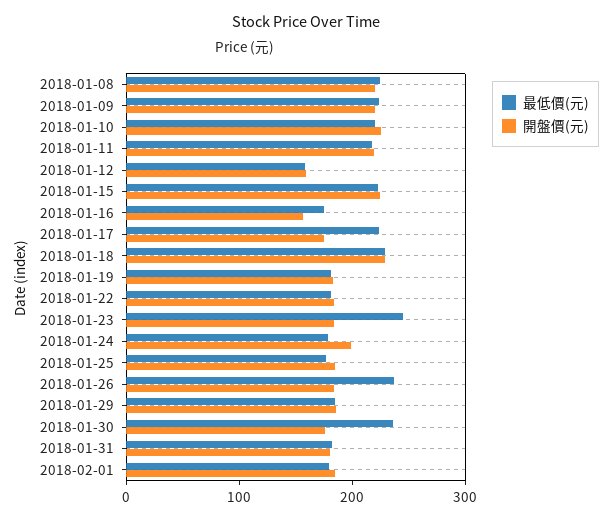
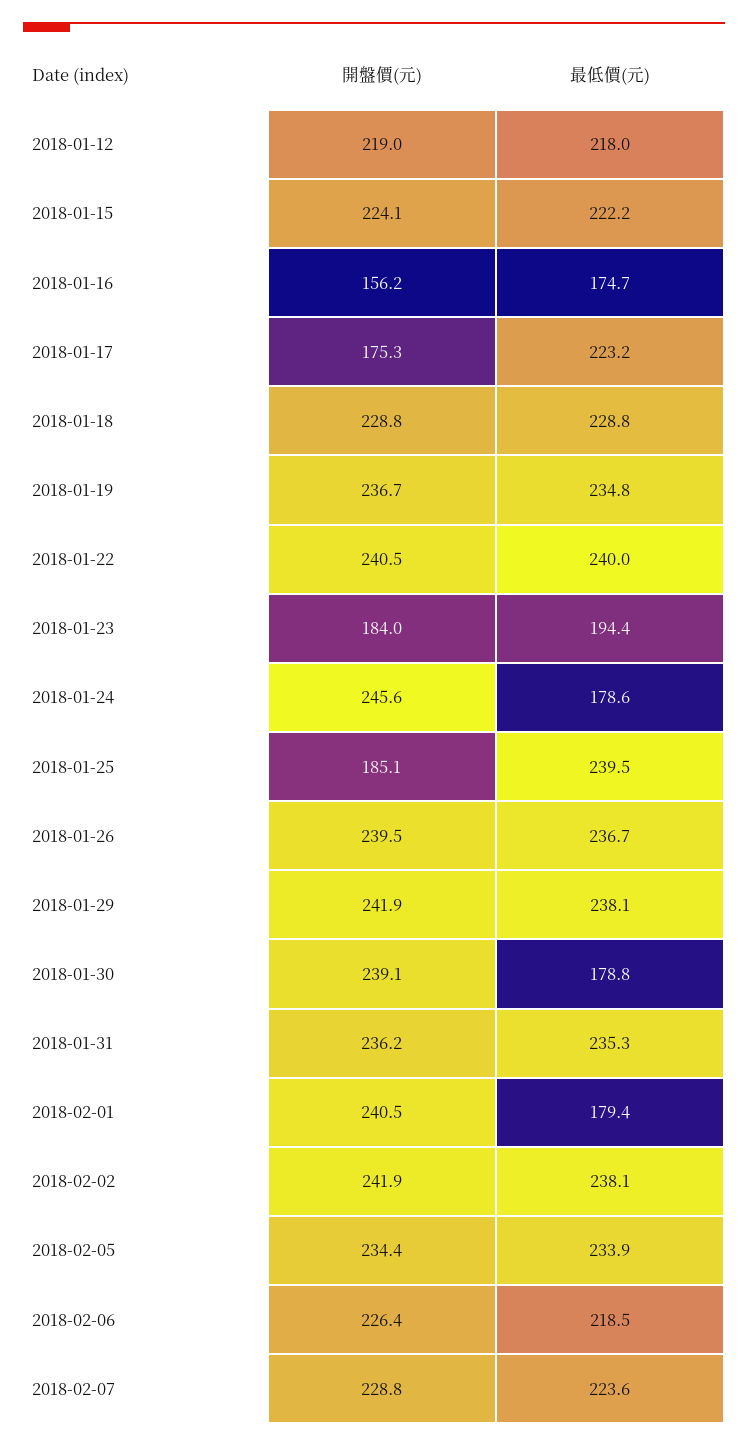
最低價(元), 2018-01-08: 220 -> none
開盤價(元), 2018-01-08: 220 -> none
最低價(元), 2018-01-09: 220 -> none
開盤價(元), 2018-01-09: 220 -> none
最低價(元), 2018-01-10: 220 -> none
開盤價(元), 2018-01-10: 220 -> none
最低價(元), 2018-01-11: 220 -> none
開盤價(元), 2018-01-11: 220 -> none
最低價(元), 2018-01-12: 160 -> 218
開盤價(元), 2018-01-12: 160 -> 219
最低價(元), 2018-01-19: 180 -> 234.8
開盤價(元), 2018-01-19: 180 -> 236.7
最低價(元), 2018-01-22: 180 -> 240
開盤價(元), 2018-01-22: 180 -> 240.5
最低價(元), 2018-01-23: 240 -> 194.4
開盤價(元), 2018-01-24: 200 -> 245.6
最低價(元), 2018-01-25: 180 -> 239.5
開盤價(元), 2018-01-26: 180 -> 239.5
最低價(元), 2018-01-29: 180 -> 238.1
開盤價(元), 2018-01-29: 180 -> 241.9
最低價(元), 2018-01-30: 240 -> 178.8
開盤價(元), 2018-01-30: 180 -> 239.1
最低價(元), 2018-01-31: 180 -> 235.3
開盤價(元), 2018-01-31: 180 -> 236.2
開盤價(元), 2018-02-01: 180 -> 240.5
開盤價(元), 2018-02-02: none -> 241.9
最低價(元), 2018-02-02: none -> 238.1
開盤價(元), 2018-02-05: none -> 234.4
最低價(元), 2018-02-05: none -> 233.9
開盤價(元), 2018-02-06: none -> 226.4
最低價(元), 2018-02-06: none -> 218.5
開盤價(元), 2018-02-07: none -> 228.8
最低價(元), 2018-02-07: none -> 223.6

